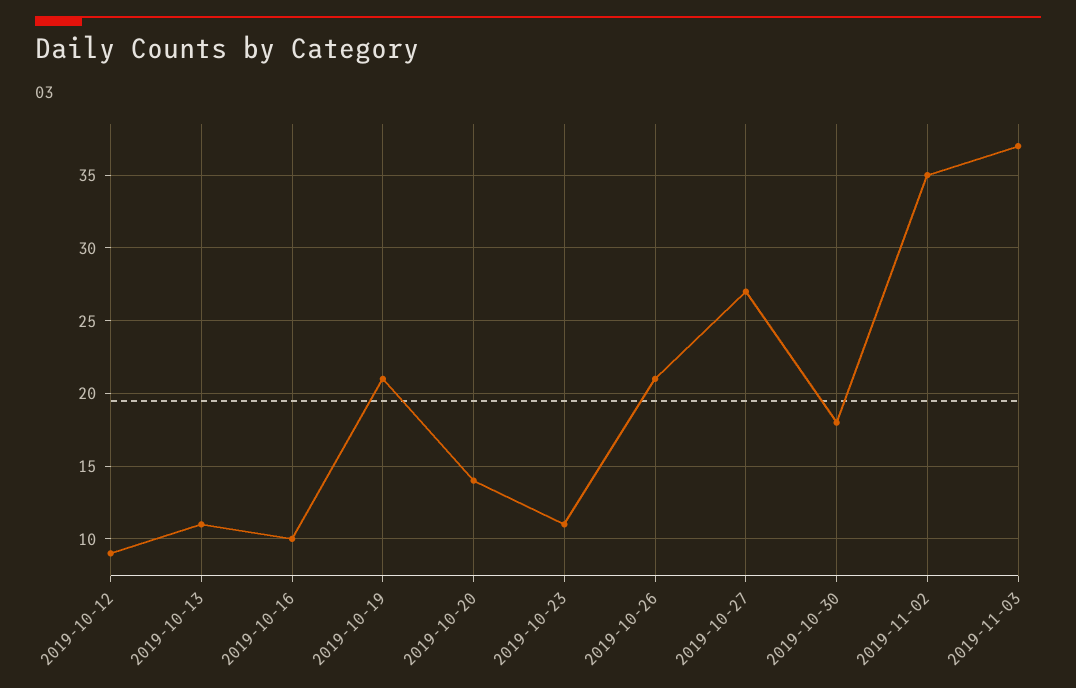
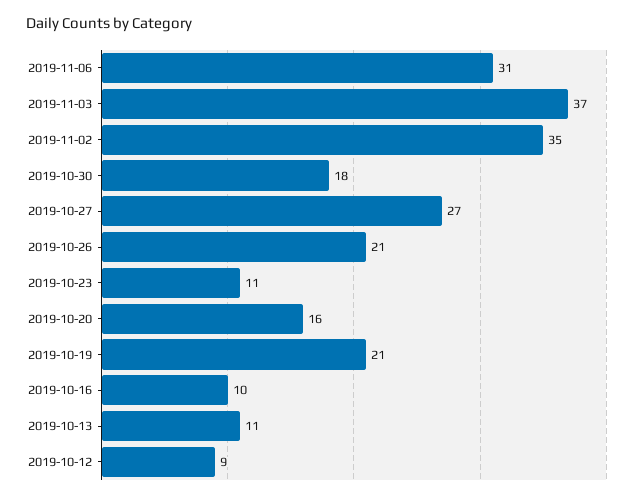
2019-10-20: 14 -> 16
2019-11-06: none -> 31

